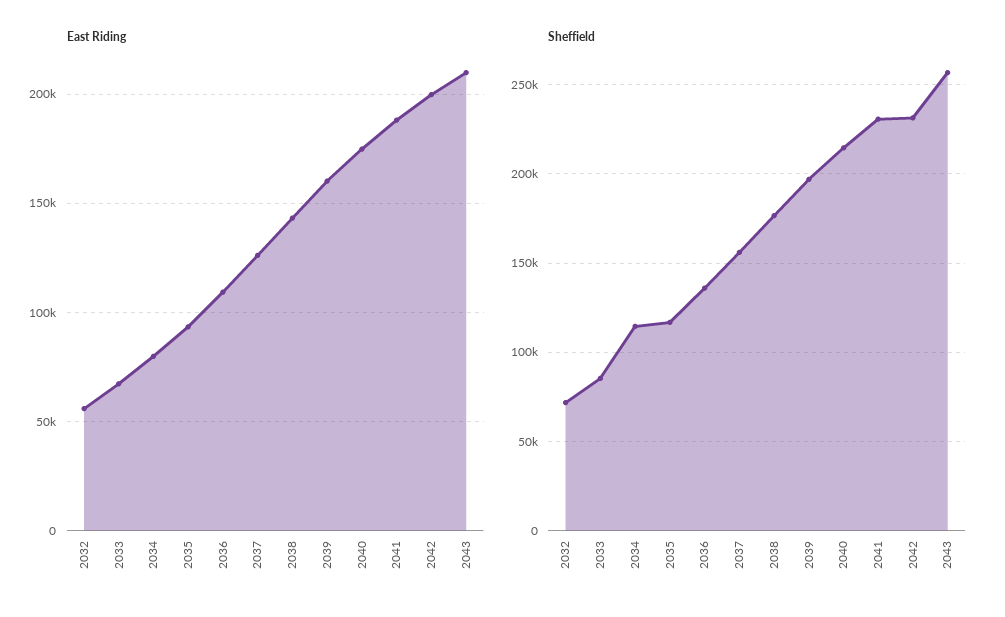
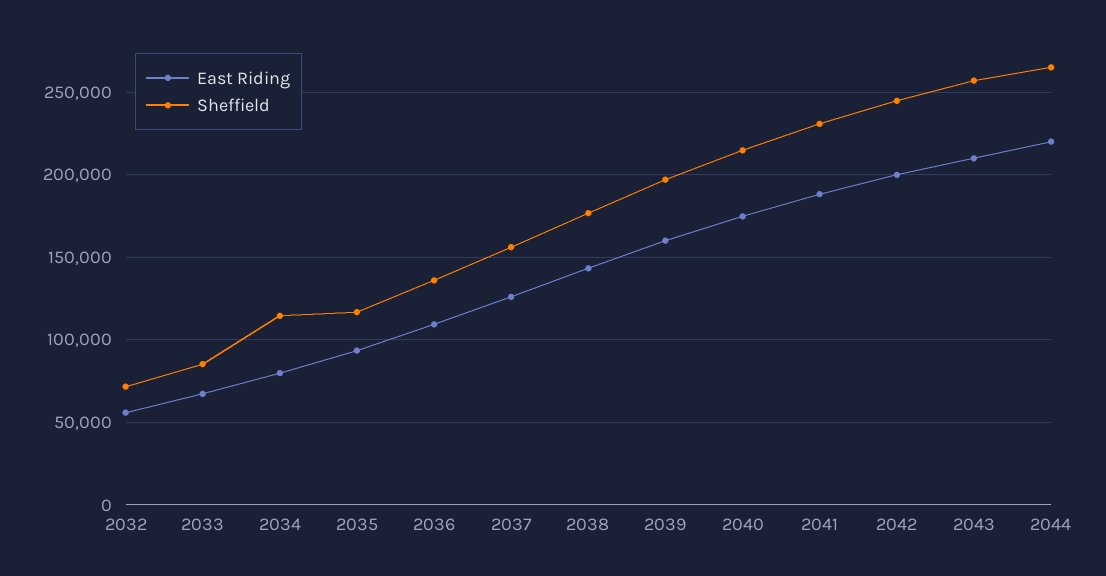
Sheffield, 2042: 230000 -> 245000
East Riding, 2044: none -> 220000
Sheffield, 2044: none -> 265000

